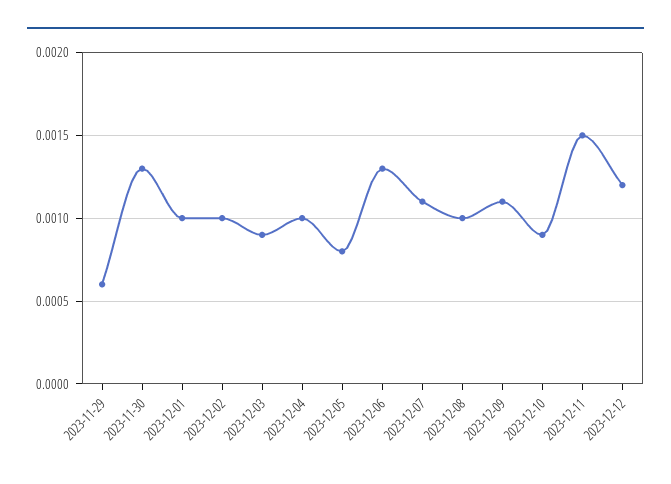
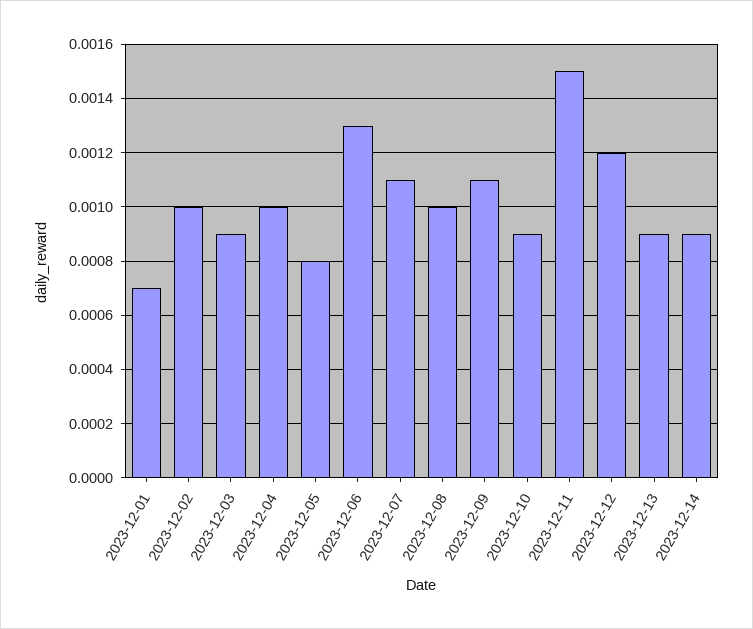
2023-11-29: 0.0006 -> none
2023-11-30: 0.0013 -> none
2023-12-01: 0.001 -> 0.0007
2023-12-13: none -> 0.0009
2023-12-14: none -> 0.0009

